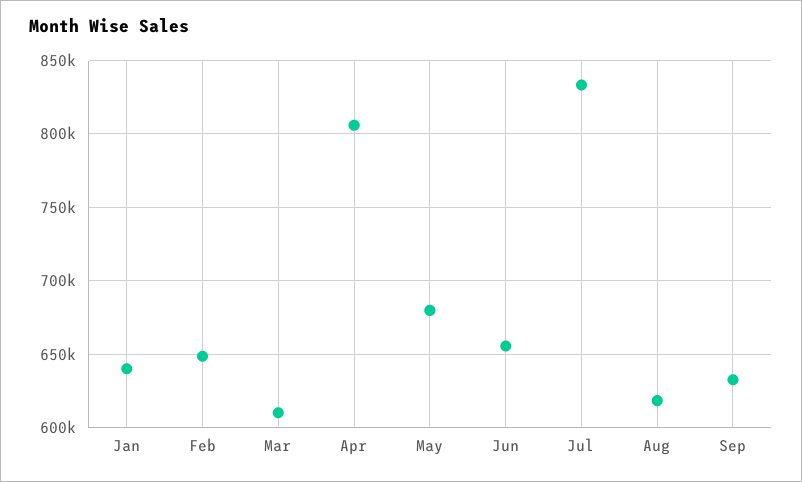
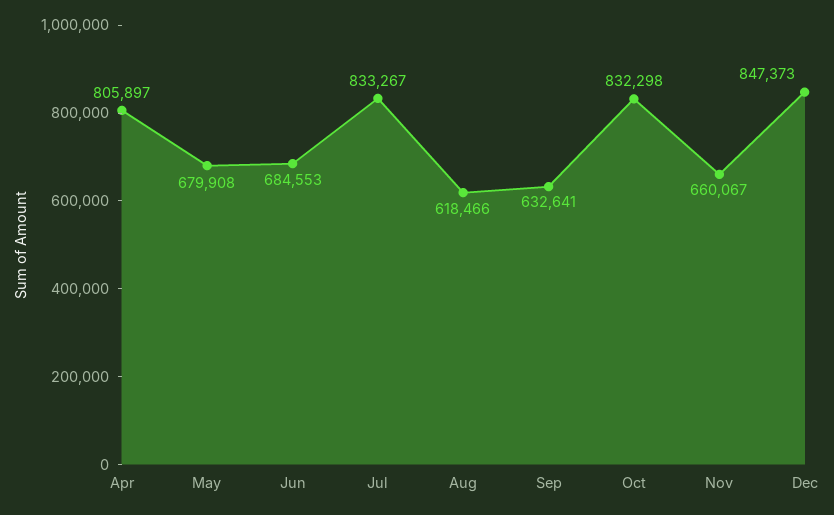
Jan: 640000 -> none
Feb: 650000 -> none
Mar: 610000 -> none
Jun: 655000 -> 684553
Oct: none -> 832298
Nov: none -> 660067
Dec: none -> 847373

